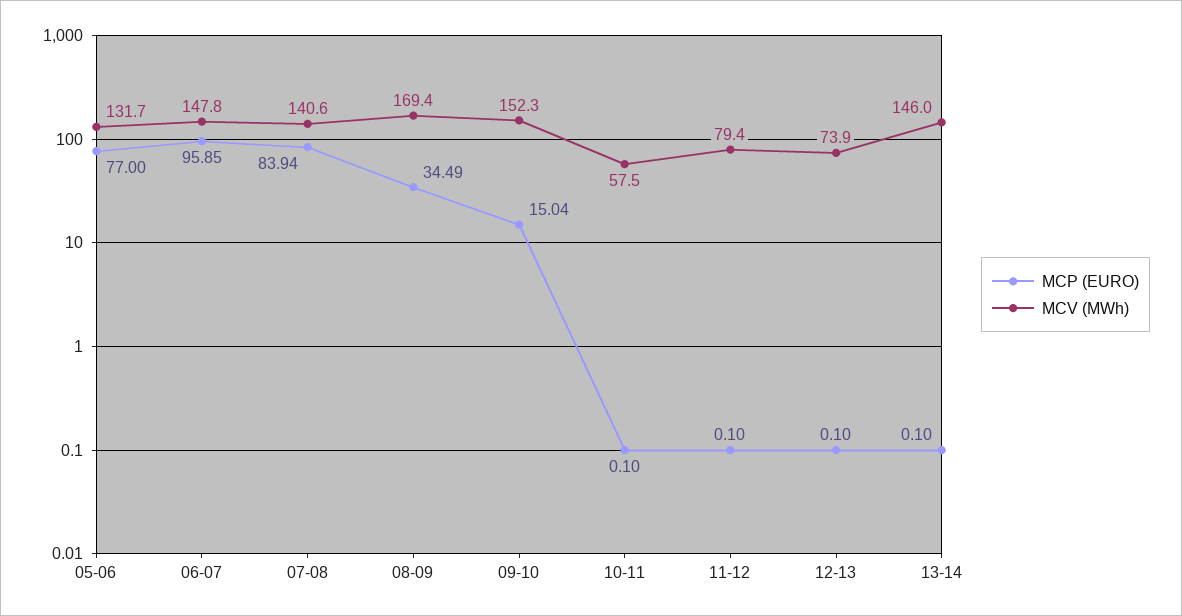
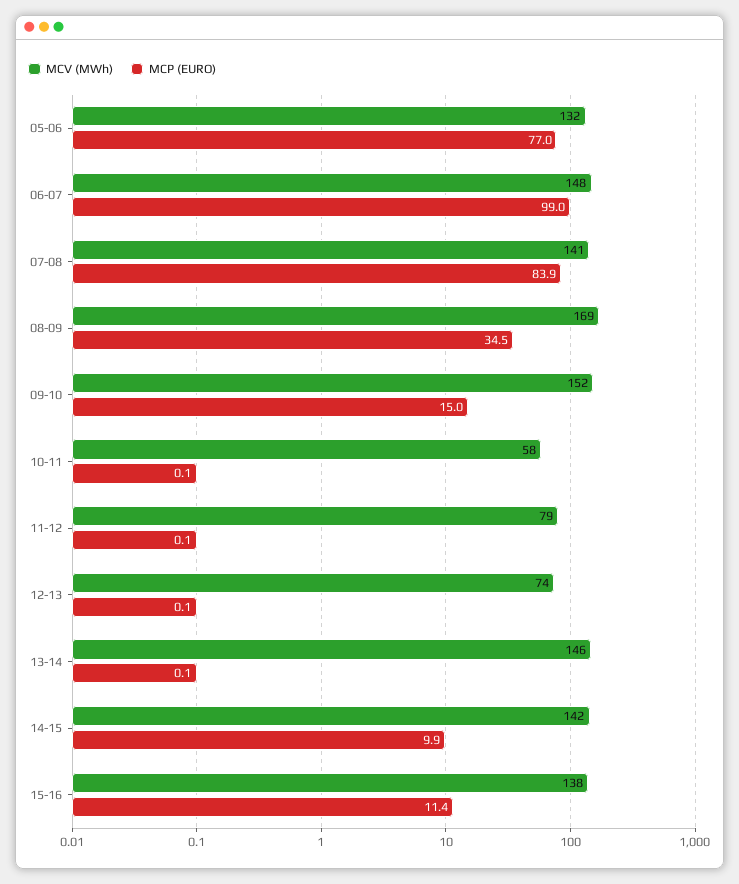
MCP (EURO), 06-07: 95.85 -> 99
MCV (MWh), 14-15: none -> 142
MCP (EURO), 14-15: none -> 9.9
MCV (MWh), 15-16: none -> 138
MCP (EURO), 15-16: none -> 11.4

